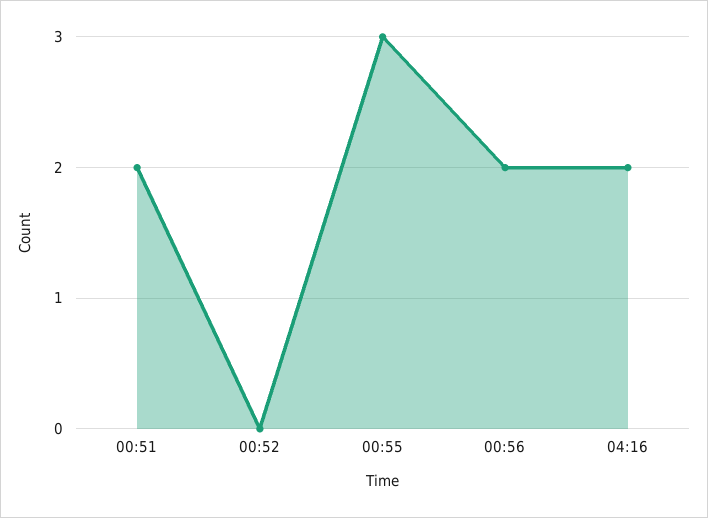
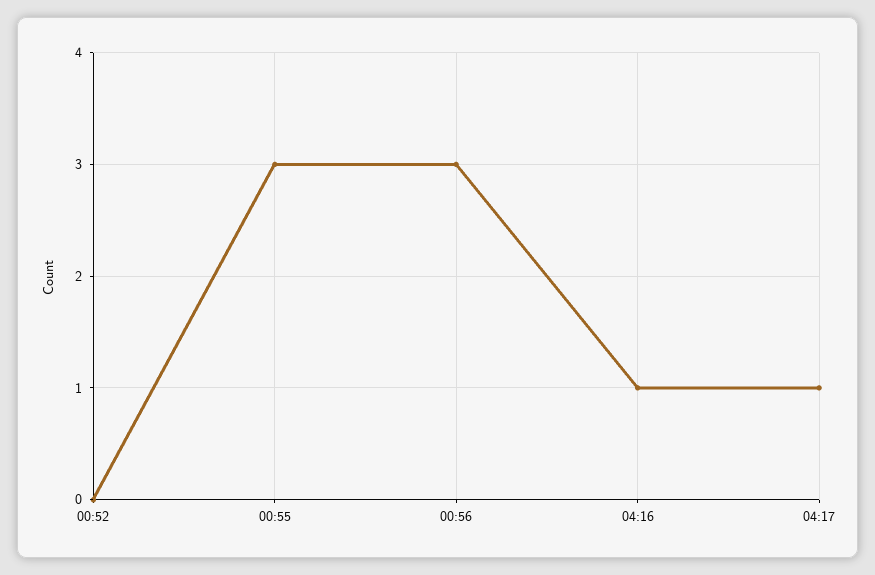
00:51: 2 -> none
00:56: 2 -> 3
04:16: 2 -> 1
04:17: none -> 1

